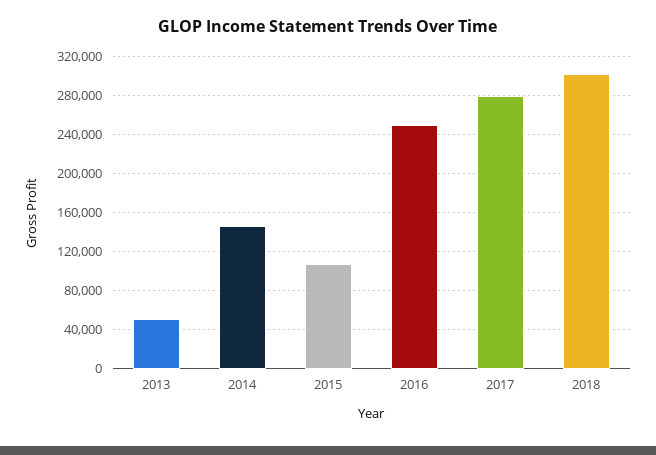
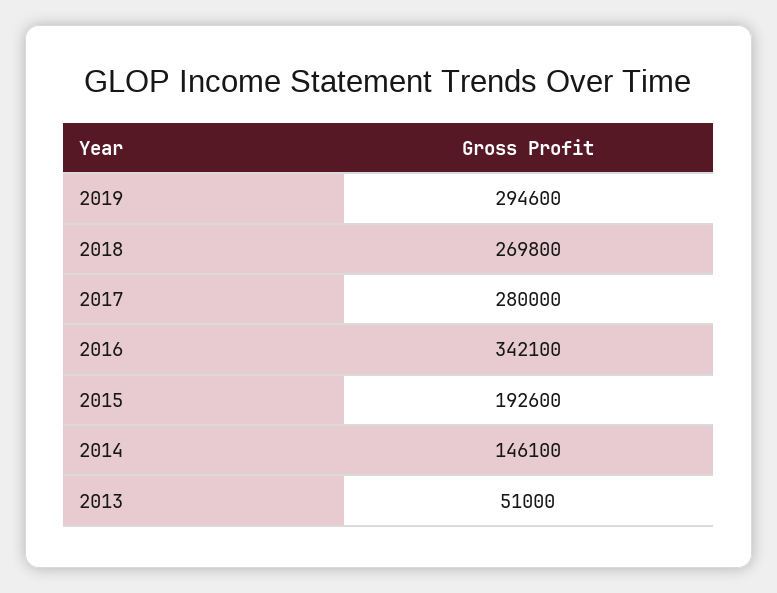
2015: 110000 -> 192600
2016: 250000 -> 342100
2018: 300000 -> 269800
2019: none -> 294600

